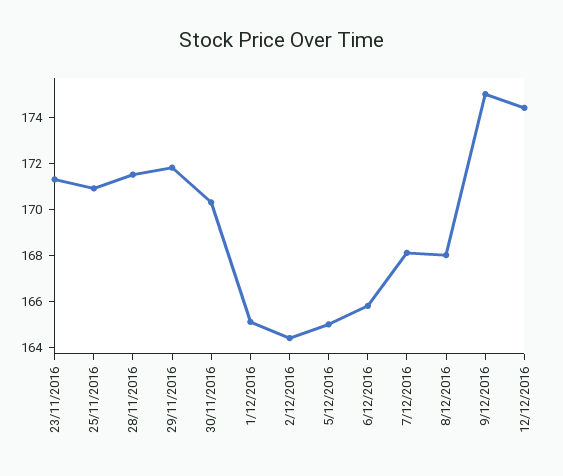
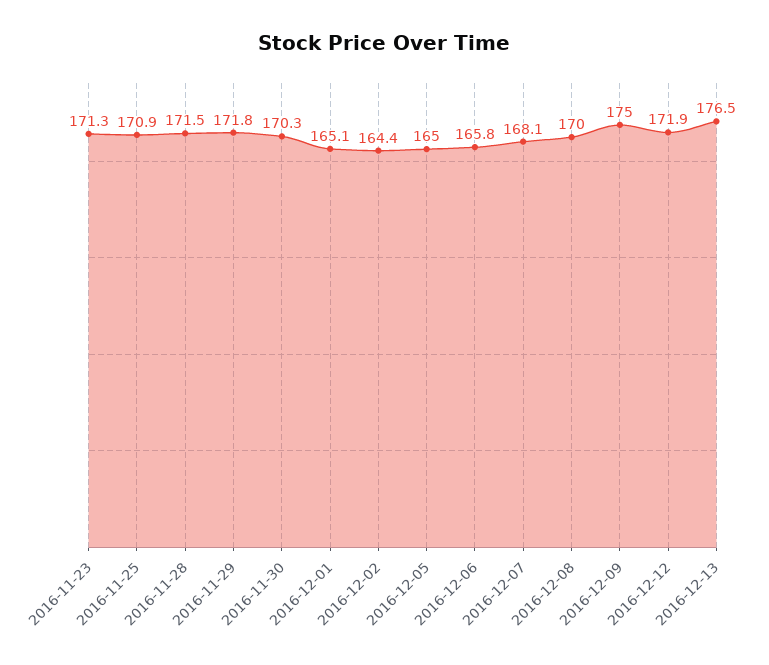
8/12/2016: 168 -> 170
12/12/2016: 174.5 -> 171.9
2016-12-13: none -> 176.5

